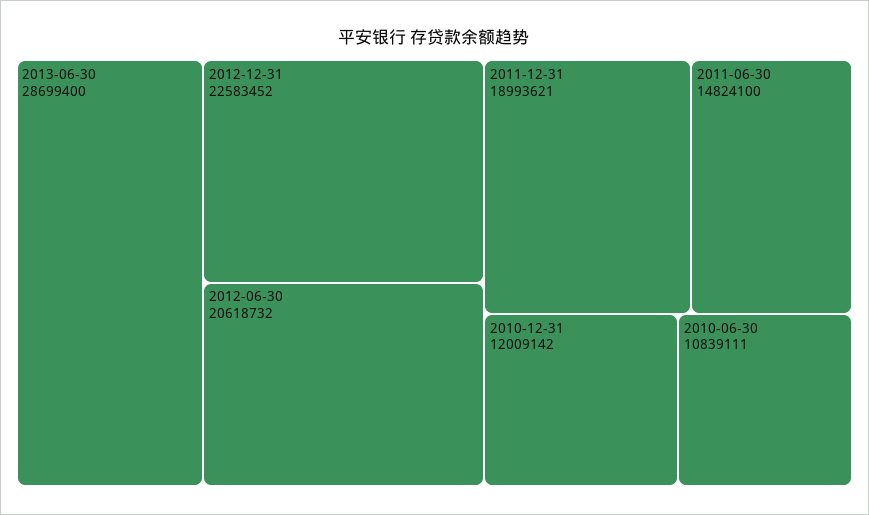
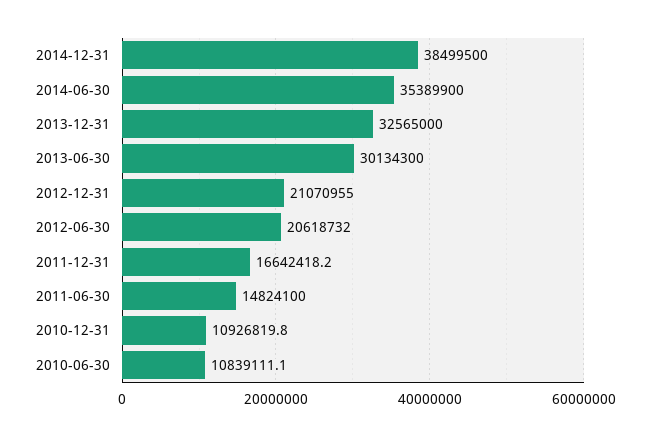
2013-06-30: 28699400 -> 30134300
2012-12-31: 22583452 -> 21070955
2011-12-31: 18993621 -> 16642418.2
2010-12-31: 12009142 -> 10926819.8
2014-12-31: none -> 38499500
2014-06-30: none -> 35389900
2013-12-31: none -> 32565000

